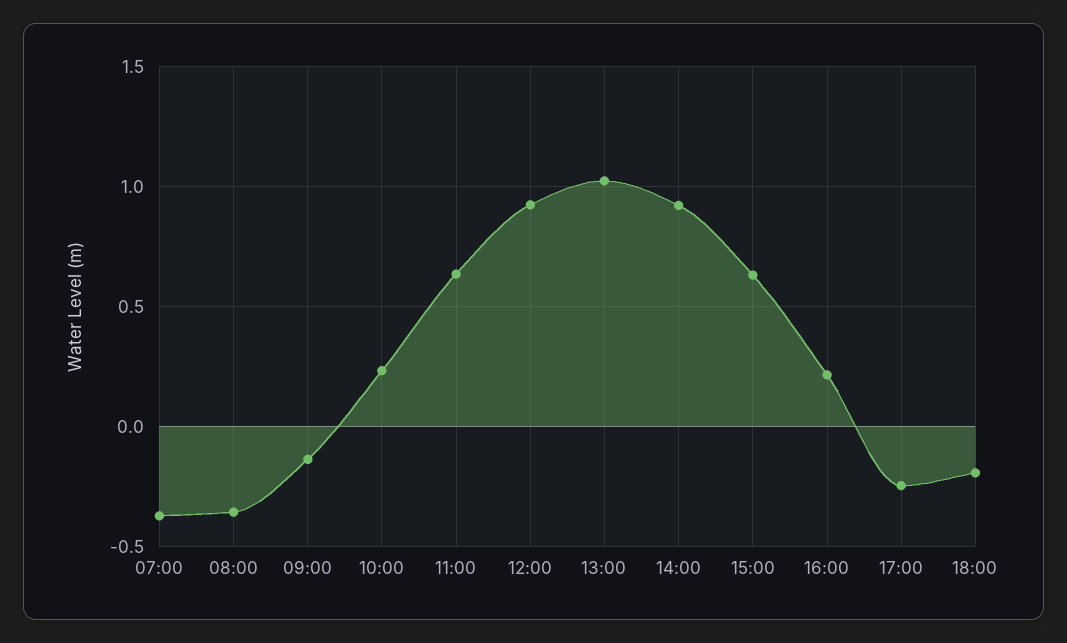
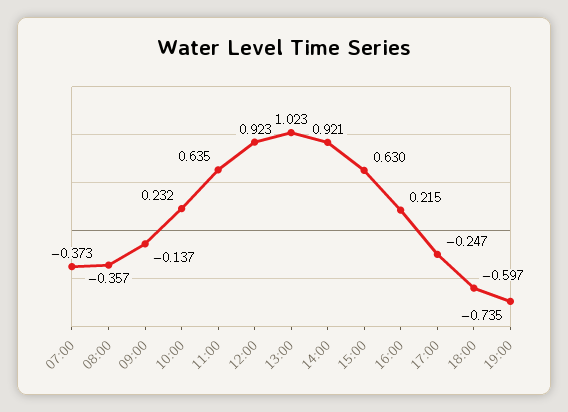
18:00: -0.2 -> -0.597
19:00: none -> -0.735

